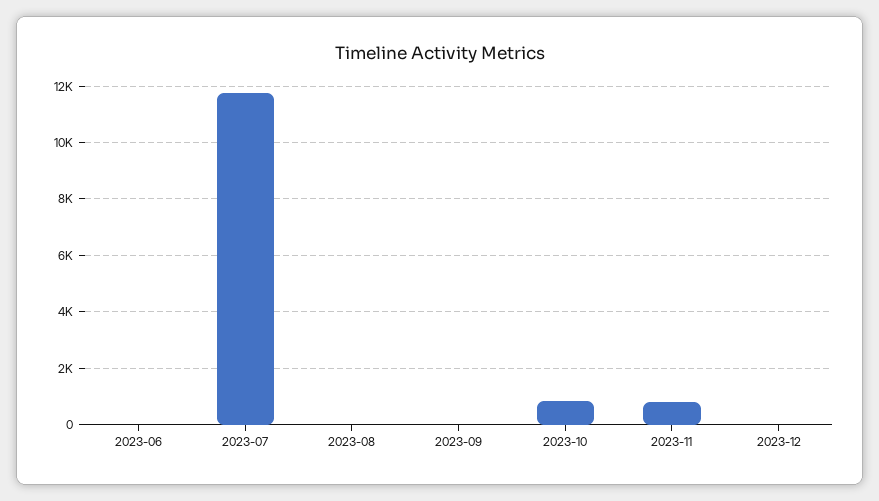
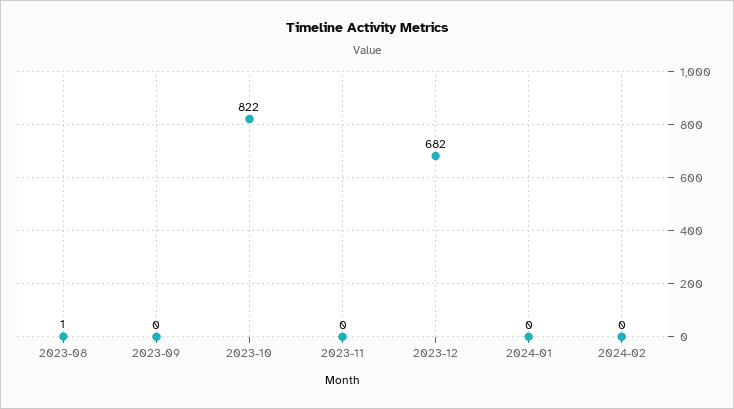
2023-06: 0 -> none
2023-07: 11750 -> none
2023-11: 750 -> 0
2023-12: 0 -> 682
2024-01: none -> 0
2024-02: none -> 0

